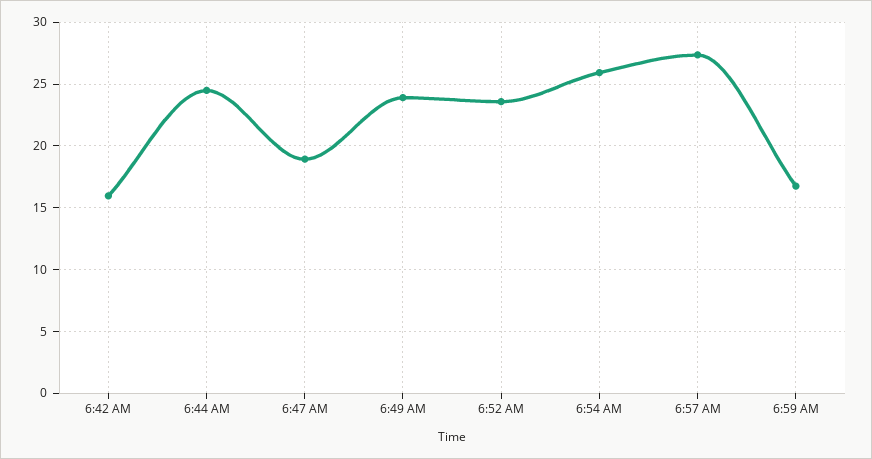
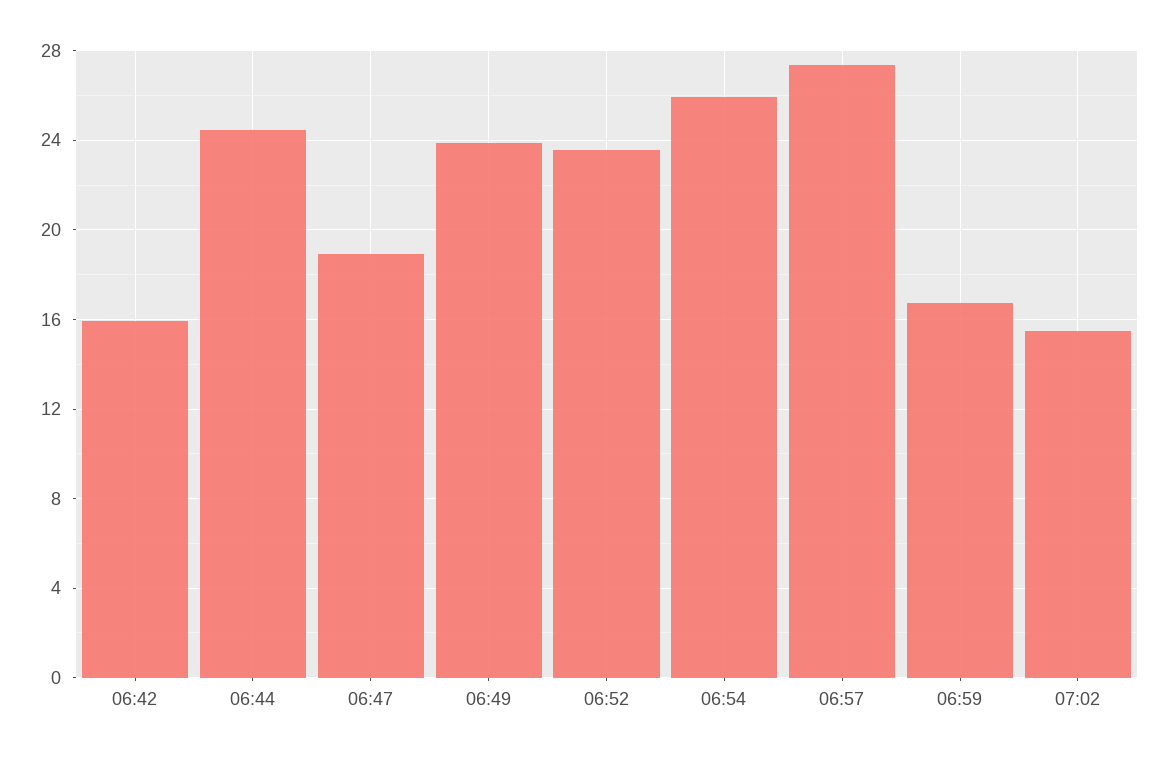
07:02: none -> 15.5

